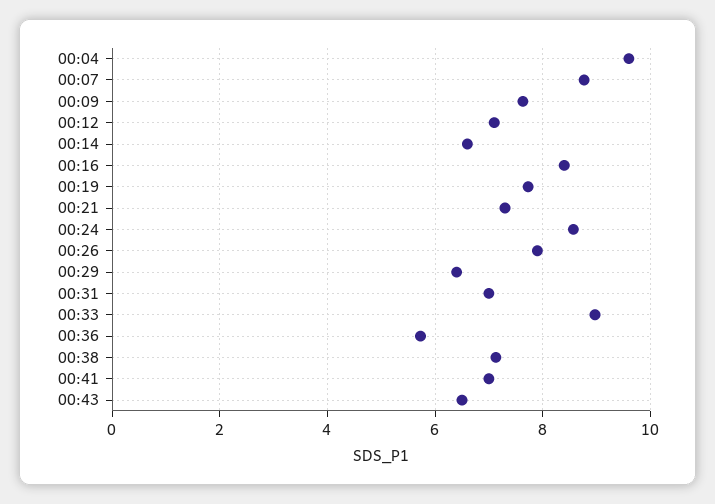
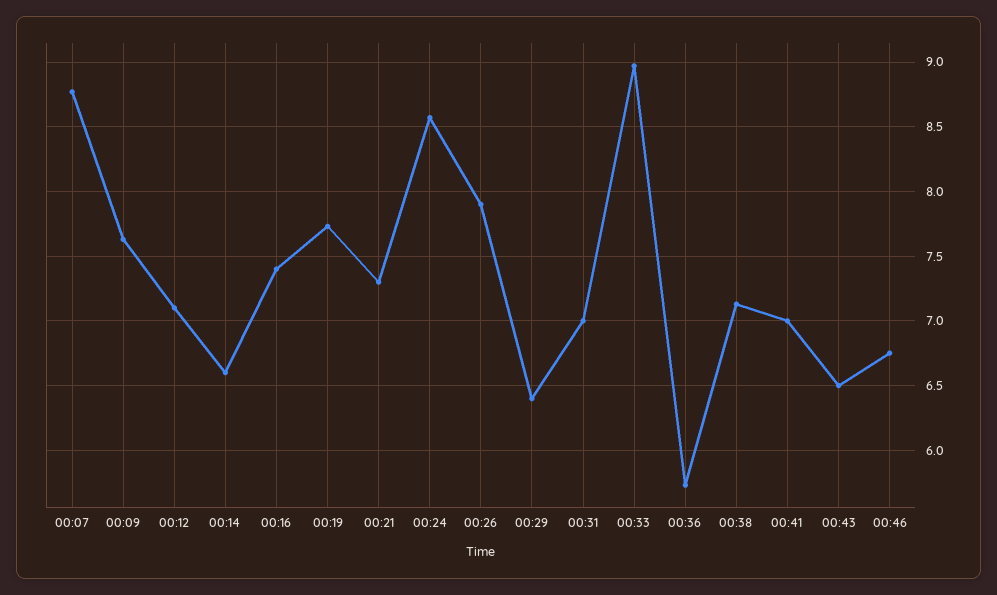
00:04: 9.6 -> none
00:16: 8.4 -> 7.4
00:46: none -> 6.75

